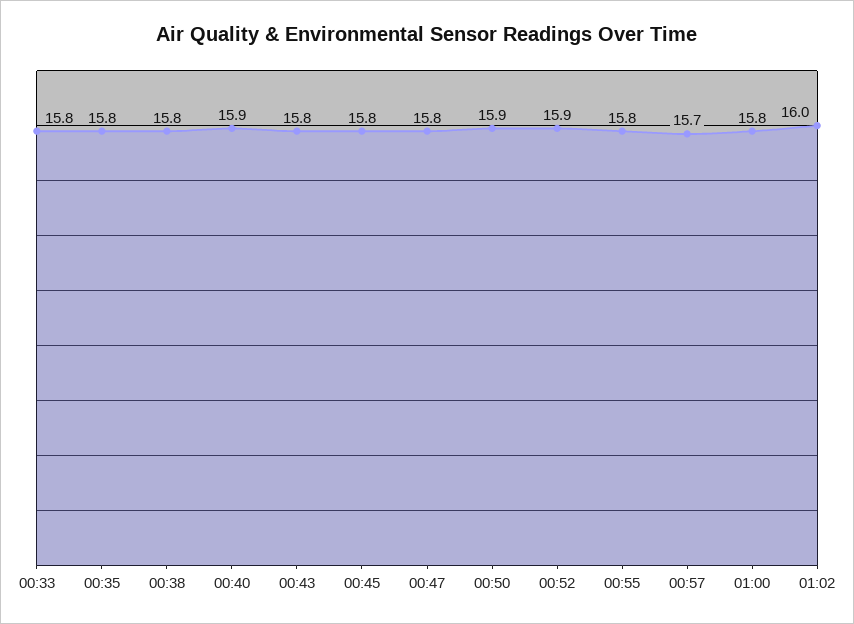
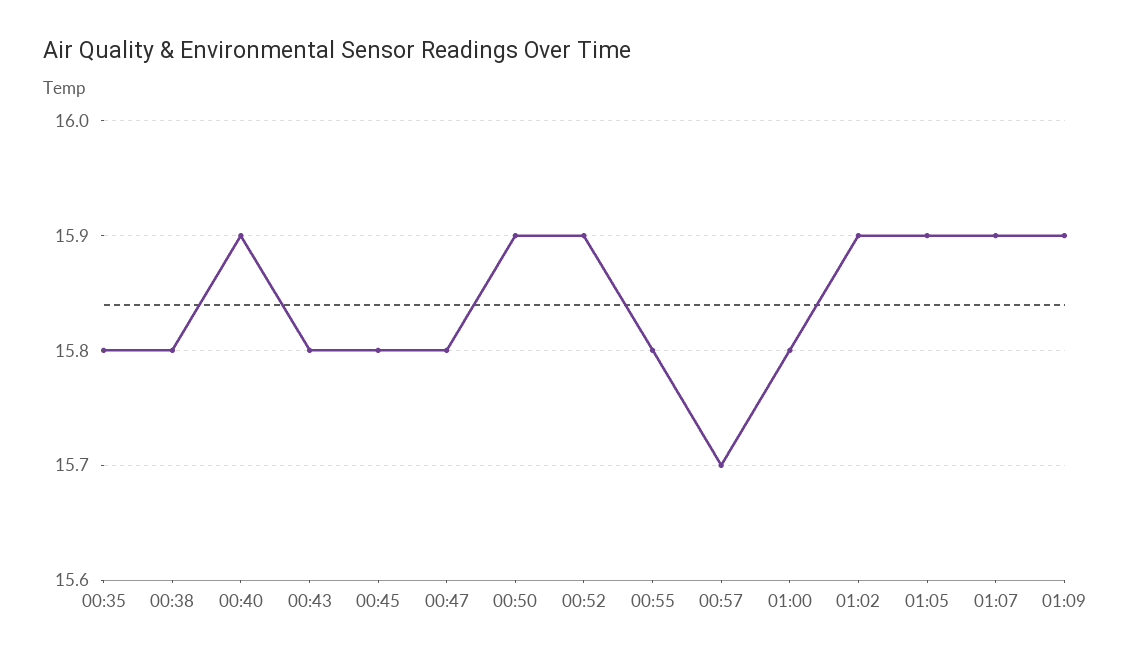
00:33: 15.8 -> none
01:02: 16 -> 15.9
01:05: none -> 15.9
01:07: none -> 15.9
01:09: none -> 15.9

